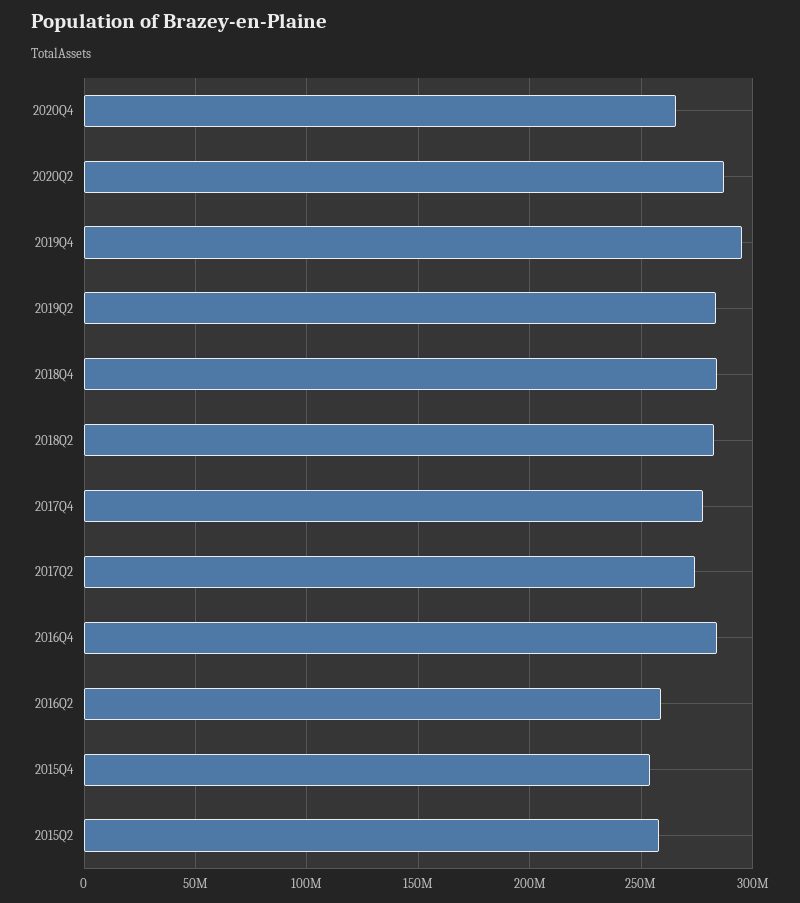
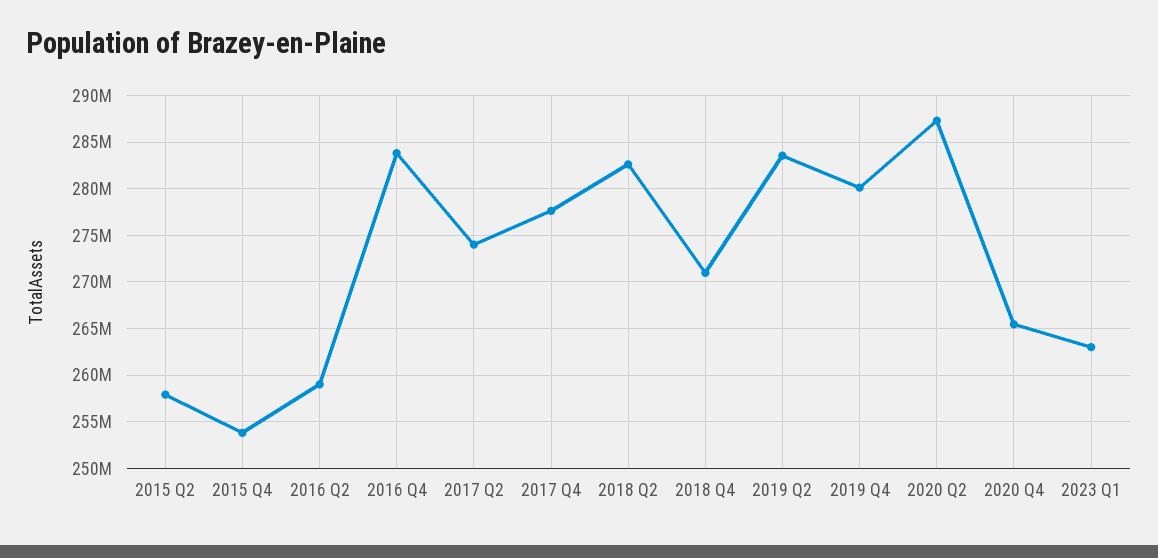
2019Q4: 295000000 -> 280000000
2018Q4: 285000000 -> 271000000
2023 Q1: none -> 263000000

